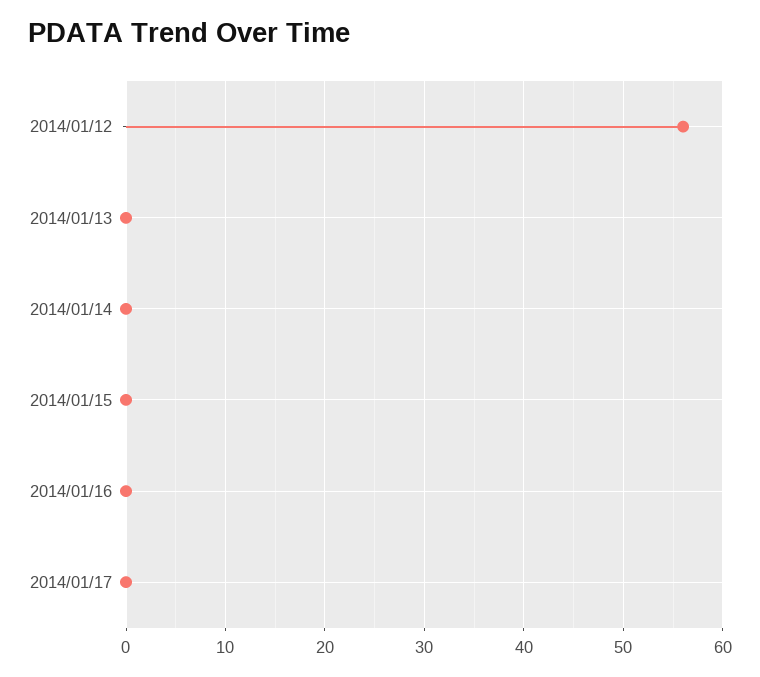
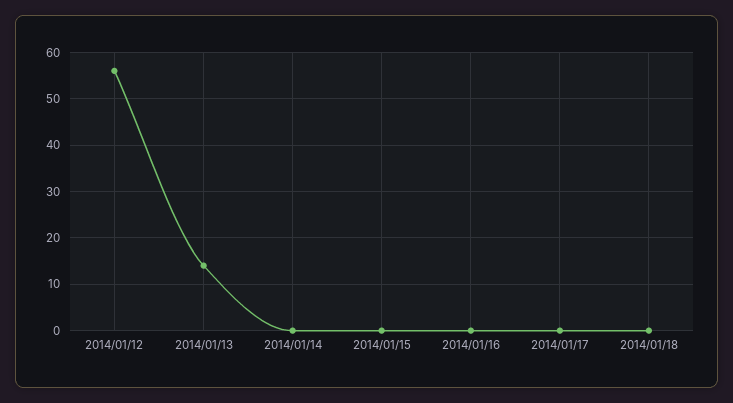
2014/01/13: 0 -> 15
2014/01/18: none -> 0

